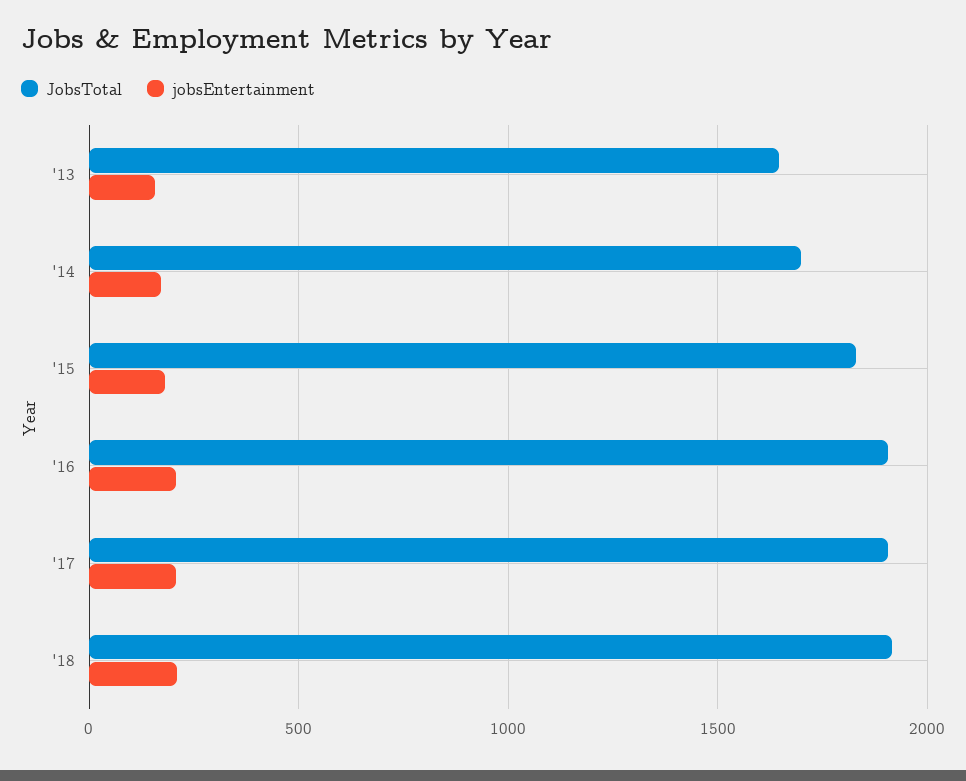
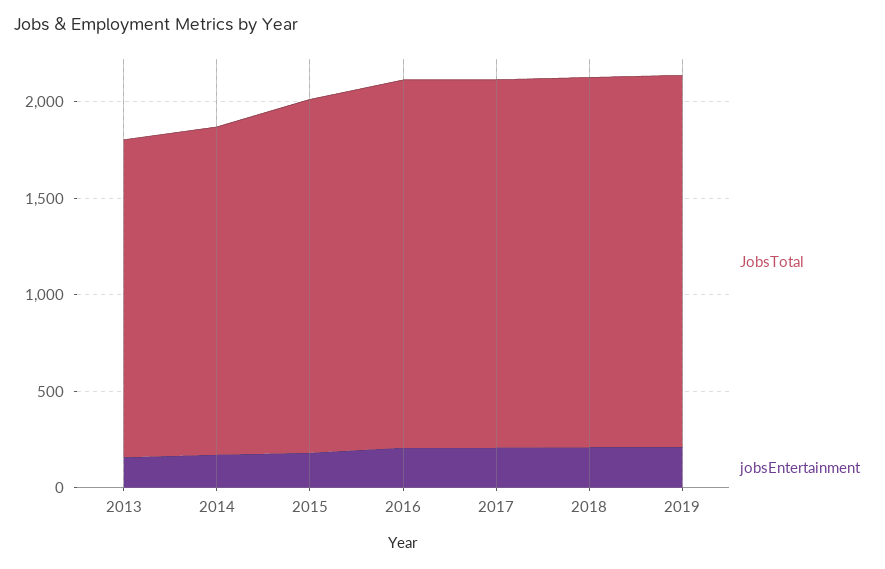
JobsTotal, 2019: none -> 1900
jobsEntertainment, 2019: none -> 200

